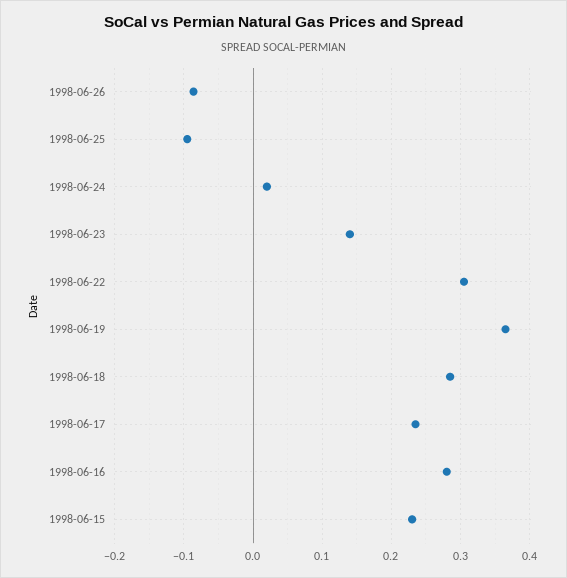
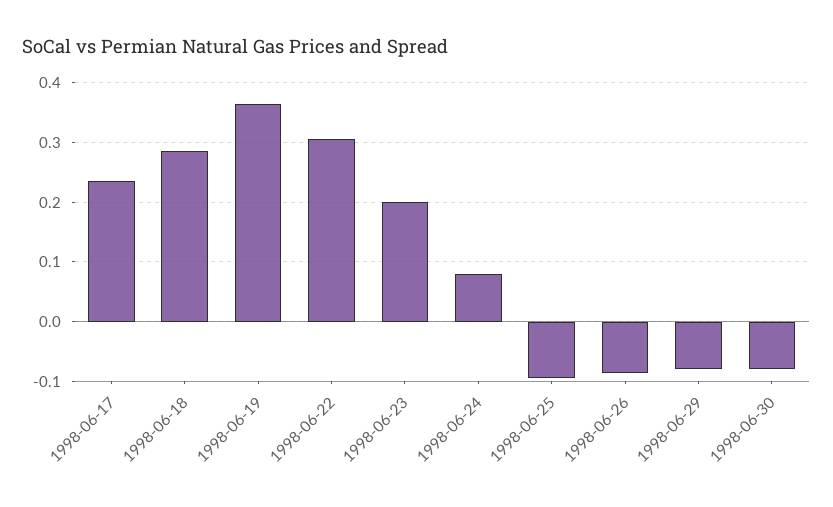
1998-06-24: 0.02 -> 0.08
1998-06-23: 0.14 -> 0.2
1998-06-16: 0.28 -> none
1998-06-15: 0.23 -> none
1998-06-29: none -> -0.08
1998-06-30: none -> -0.08

